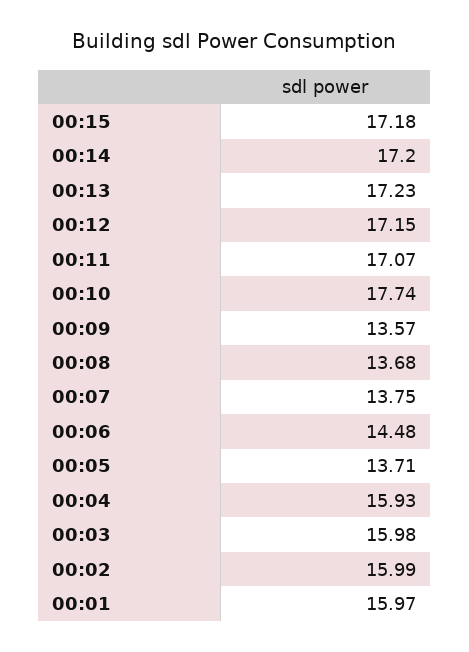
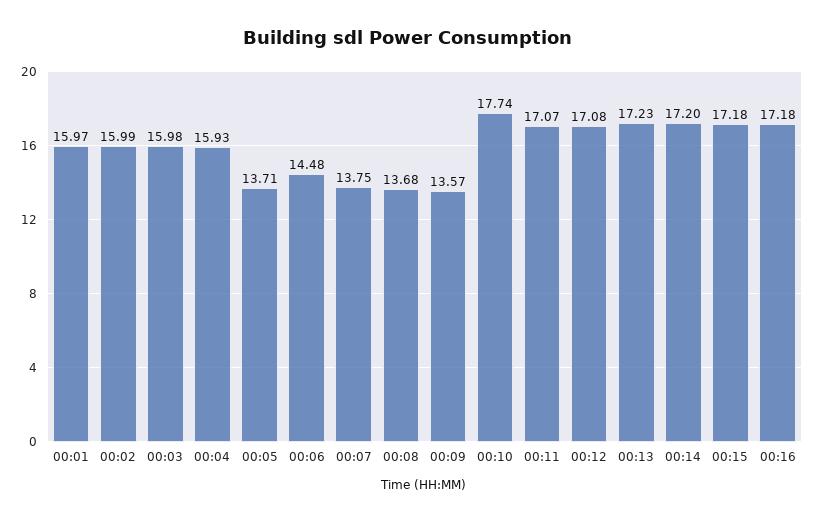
00:12: 17.15 -> 17.08
00:16: none -> 17.18

